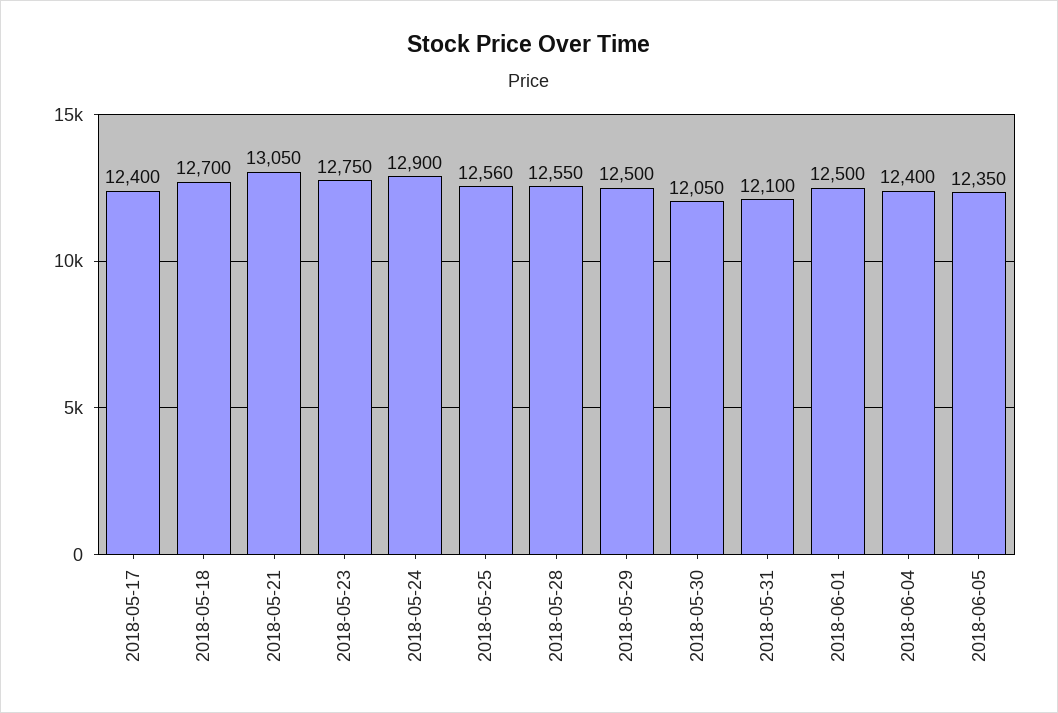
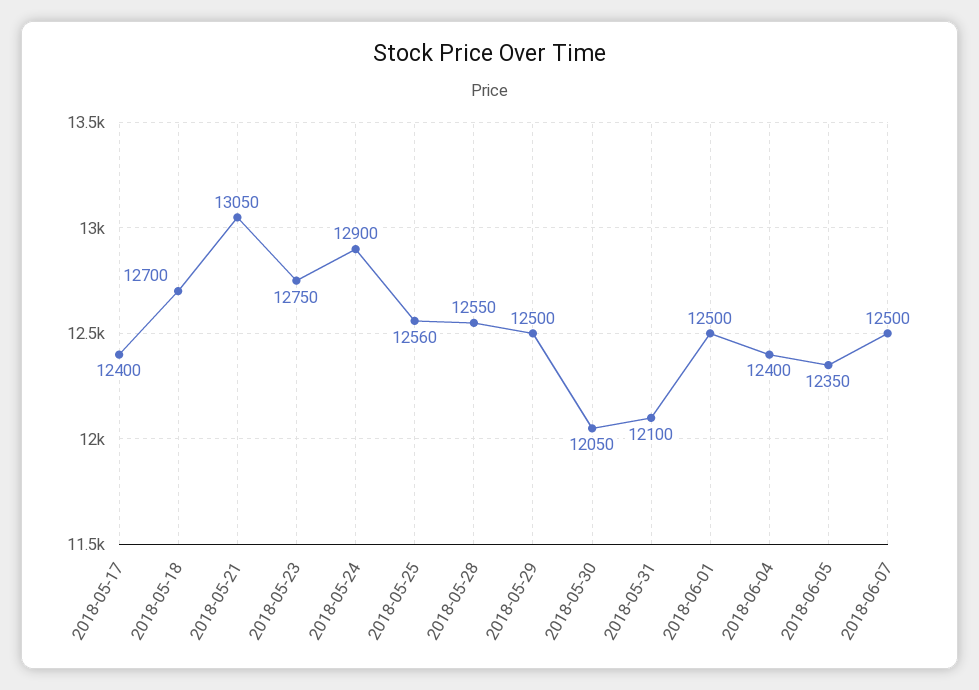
2018-06-07: none -> 12500

